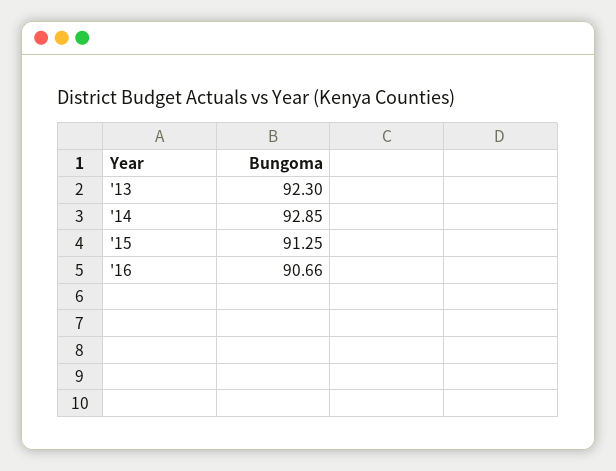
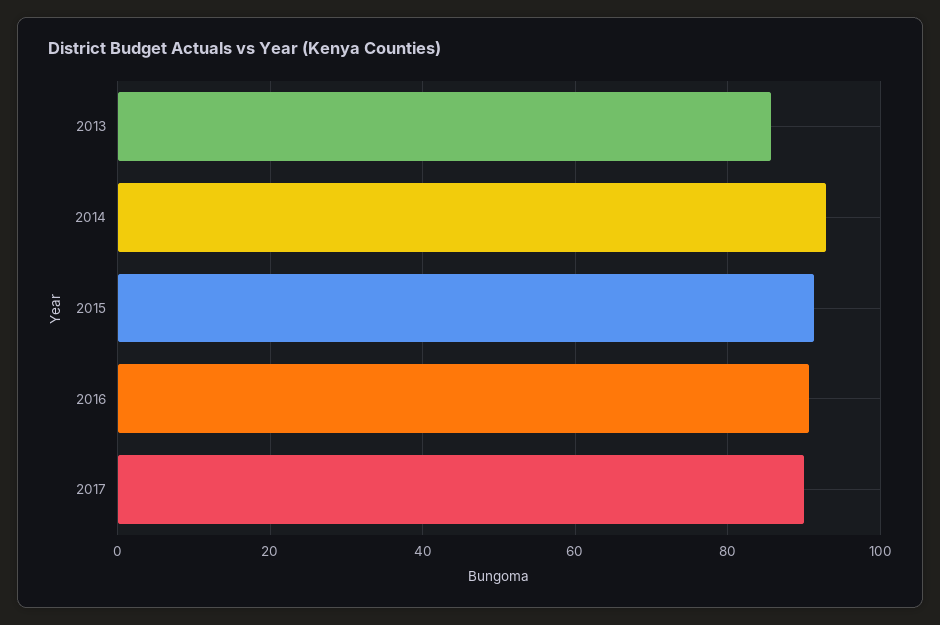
'13: 92.3 -> 86
2017: none -> 90

